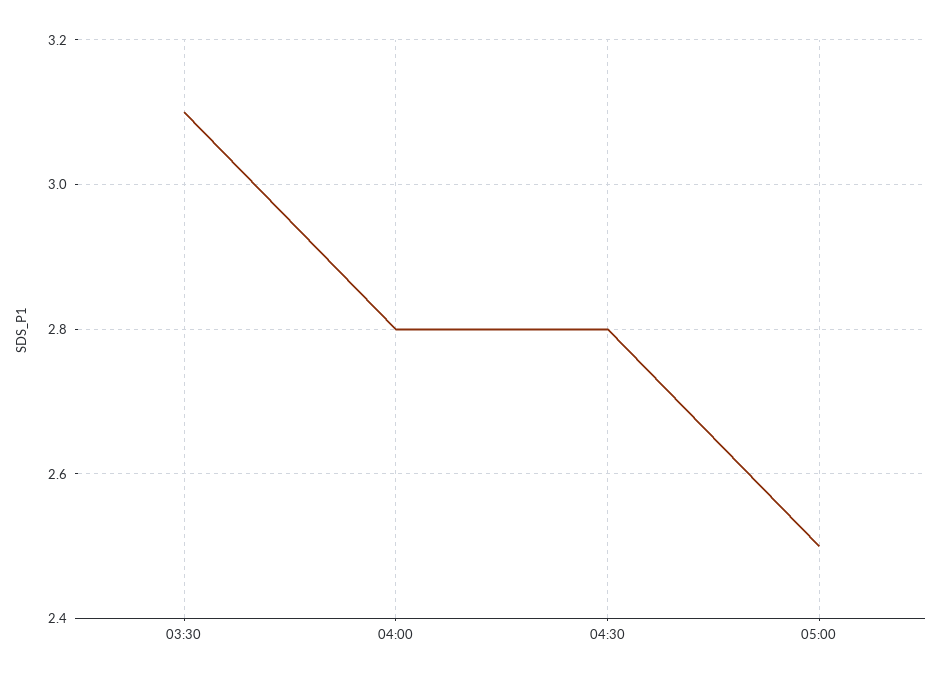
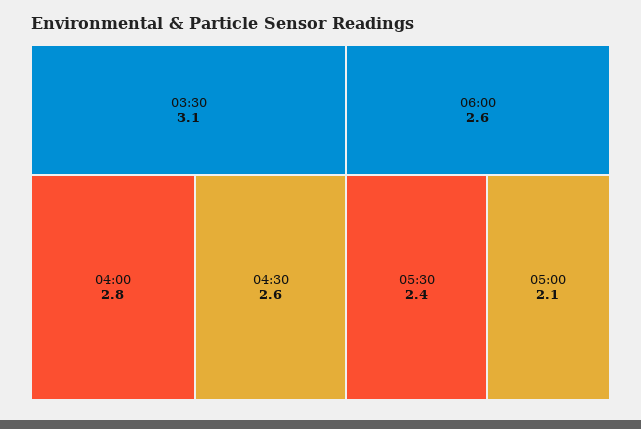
04:30: 2.8 -> 2.6
05:00: 2.5 -> 2.1
06:00: none -> 2.6
05:30: none -> 2.4

